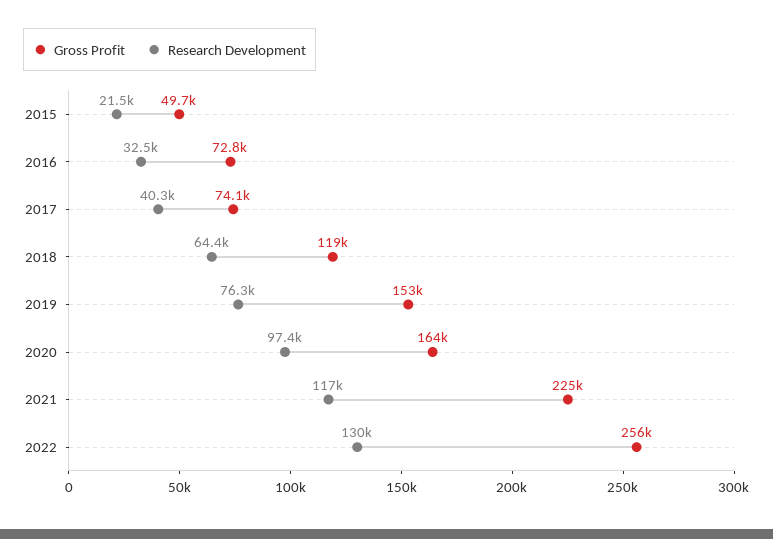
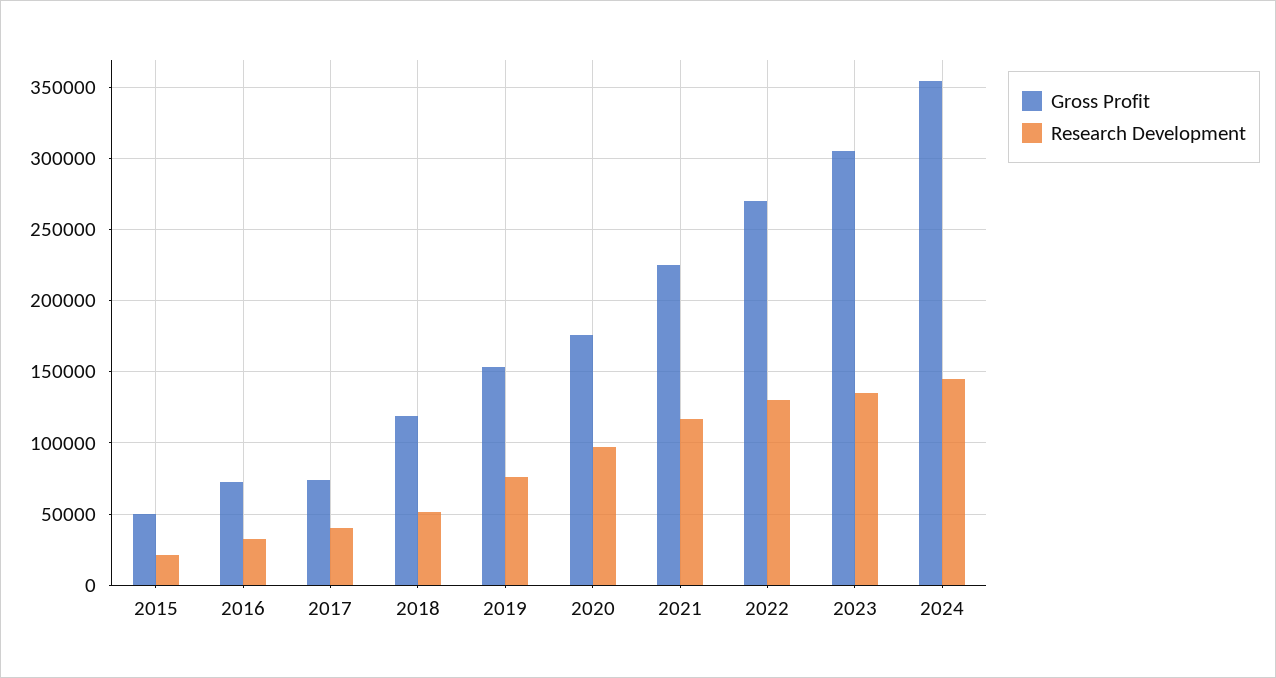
Research Development, 2018: 64400 -> 50000
Gross Profit, 2020: 164000 -> 175000
Gross Profit, 2022: 256000 -> 270000
Gross Profit, 2023: none -> 305000
Research Development, 2023: none -> 135000
Gross Profit, 2024: none -> 355000
Research Development, 2024: none -> 145000

